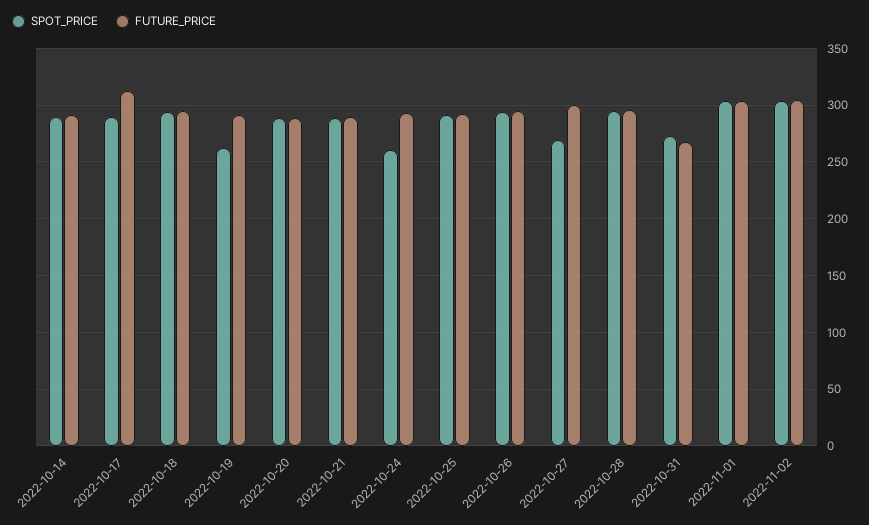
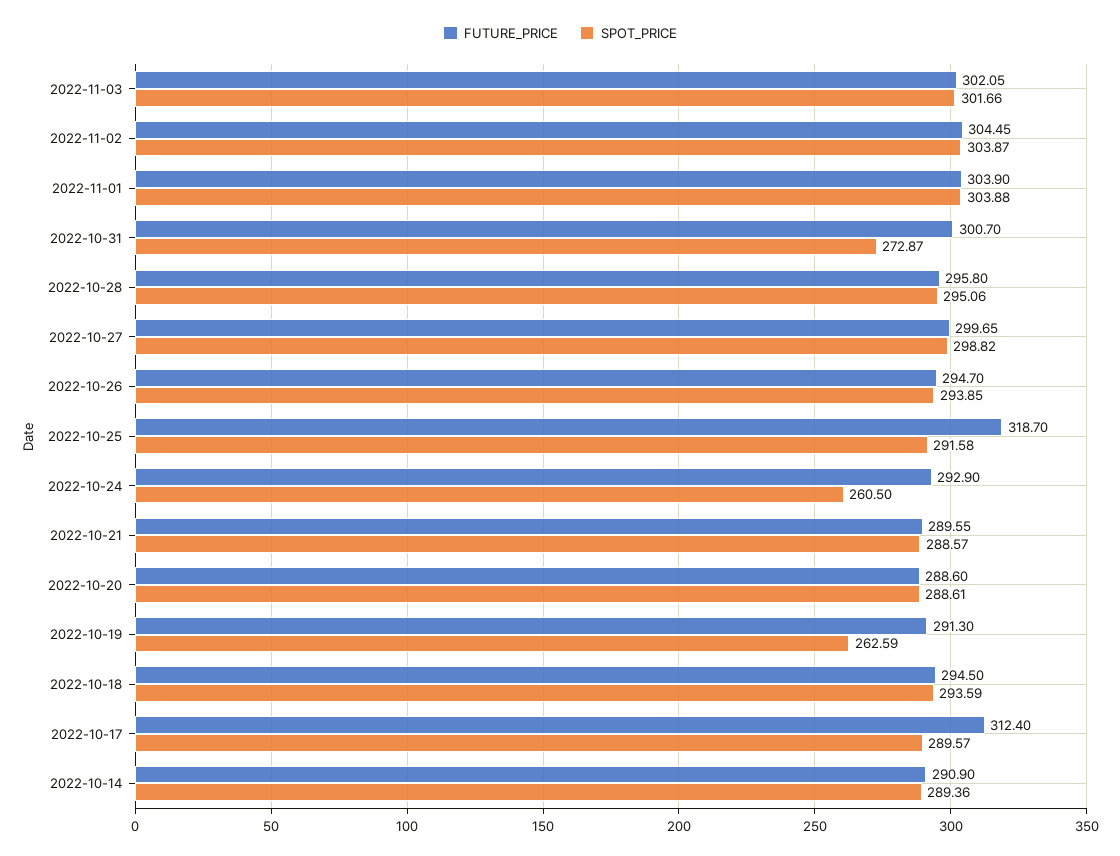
FUTURE_PRICE, 2022-10-25: 290 -> 318.7
SPOT_PRICE, 2022-10-27: 270 -> 298.82
FUTURE_PRICE, 2022-10-31: 270 -> 300.7
FUTURE_PRICE, 2022-11-03: none -> 302.05
SPOT_PRICE, 2022-11-03: none -> 301.66

